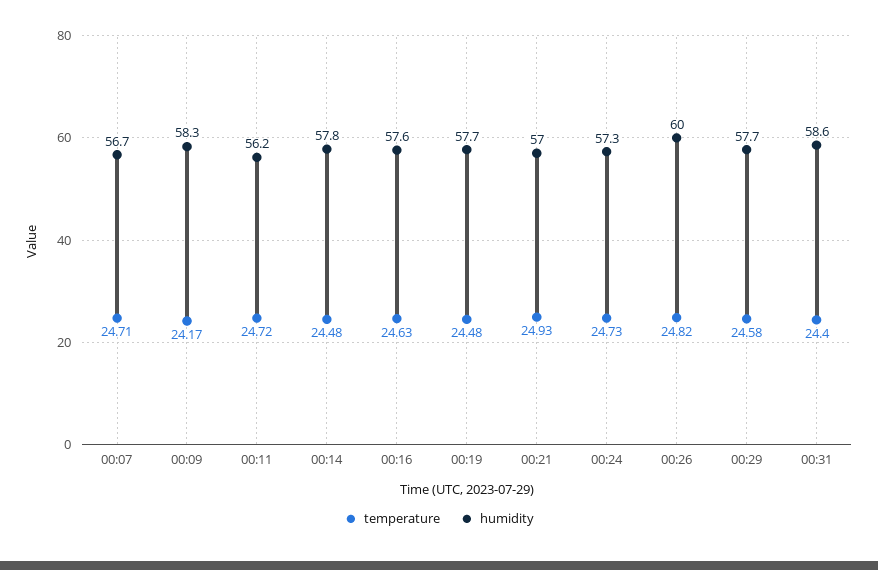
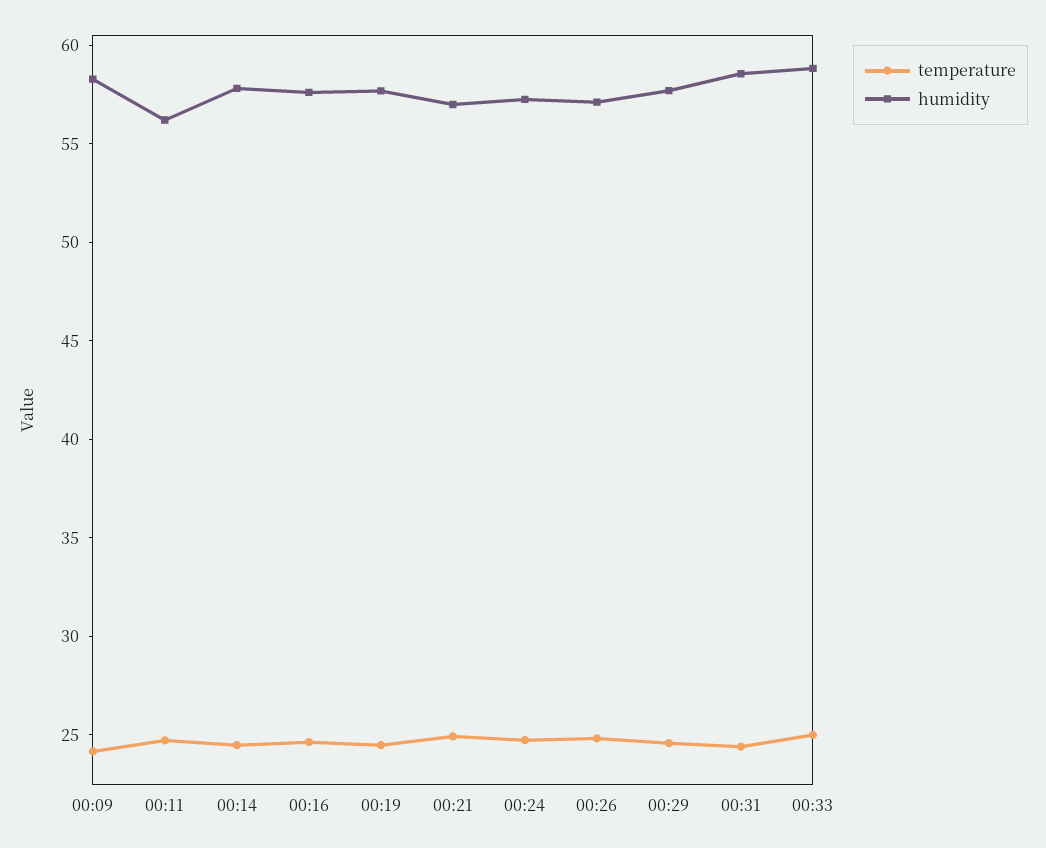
temperature, 00:07: 24.71 -> none
humidity, 00:07: 56.7 -> none
humidity, 00:26: 60 -> 57
temperature, 00:33: none -> 25
humidity, 00:33: none -> 59

